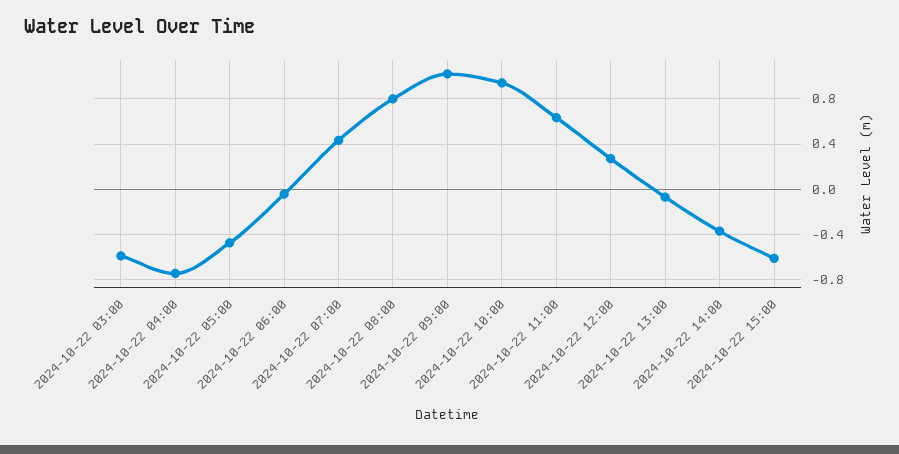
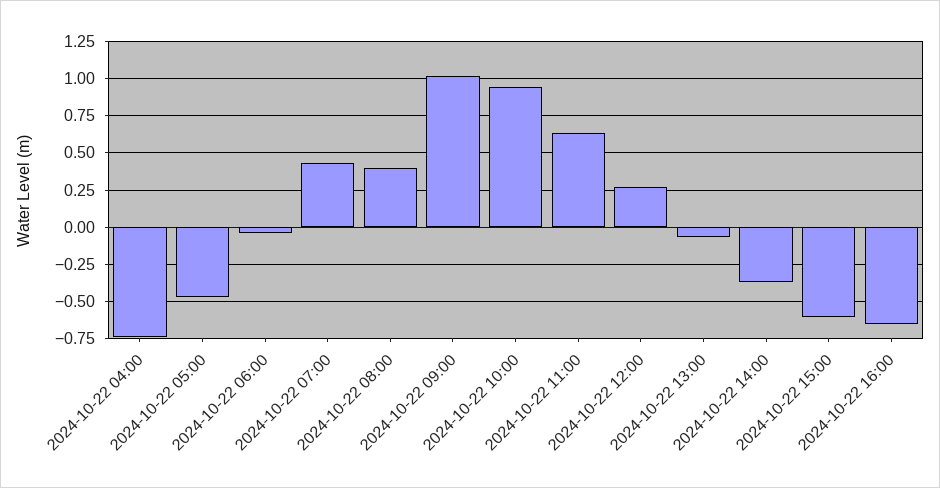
2024-10-22 03:00: -0.6 -> none
2024-10-22 08:00: 0.8 -> 0.4
2024-10-22 16:00: none -> -0.65

